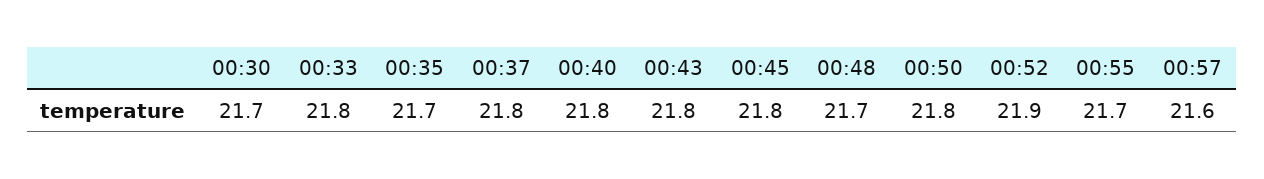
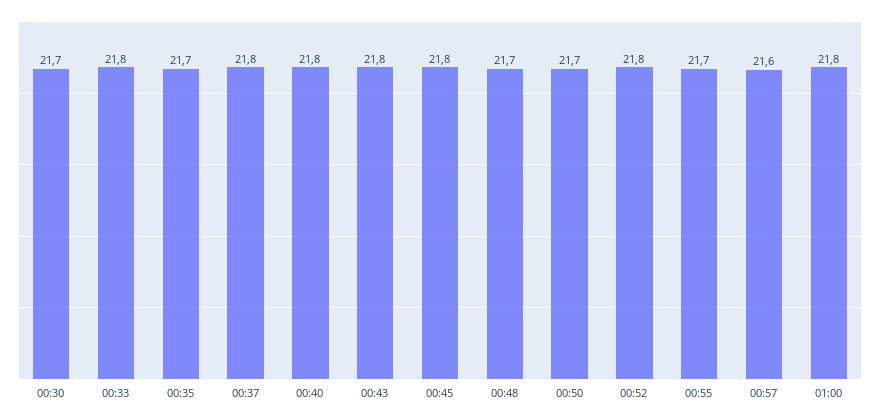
00:50: 21.8 -> 21.7
00:52: 21.9 -> 21.8
01:00: none -> 21.8

